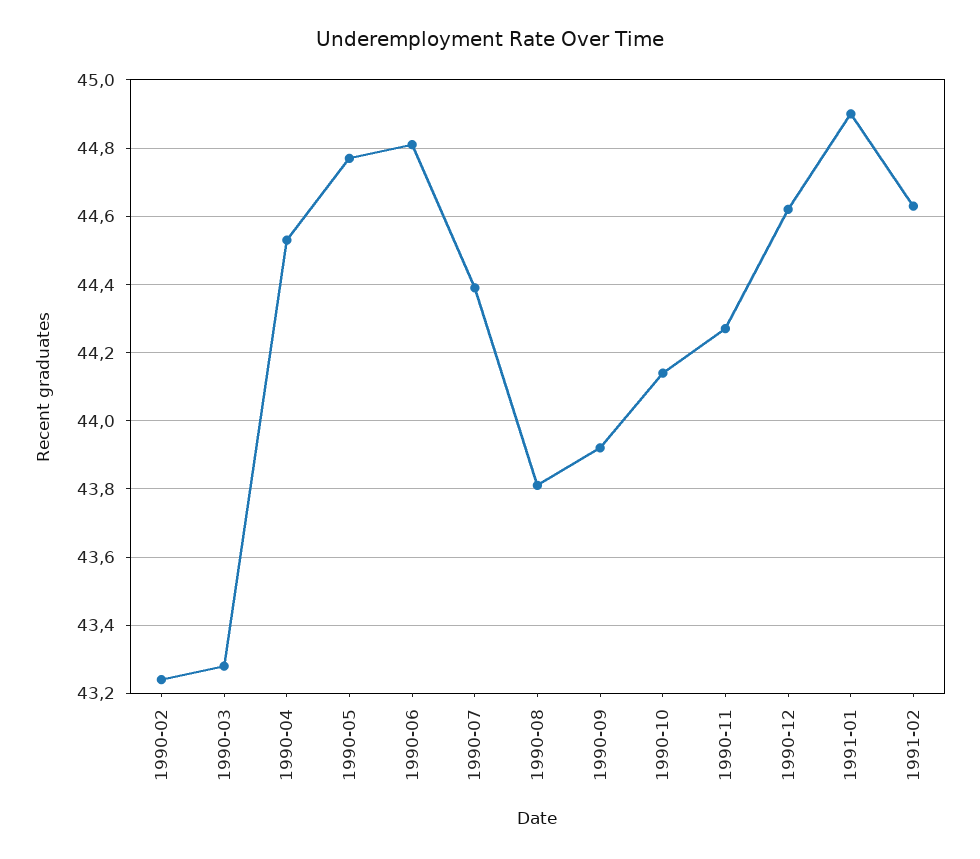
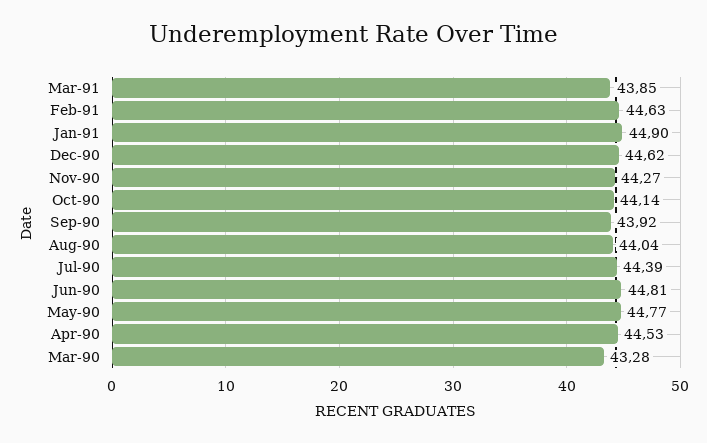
1990-02: 43.25 -> none
1990-08: 43.8 -> 44.04
Mar-91: none -> 43.85

